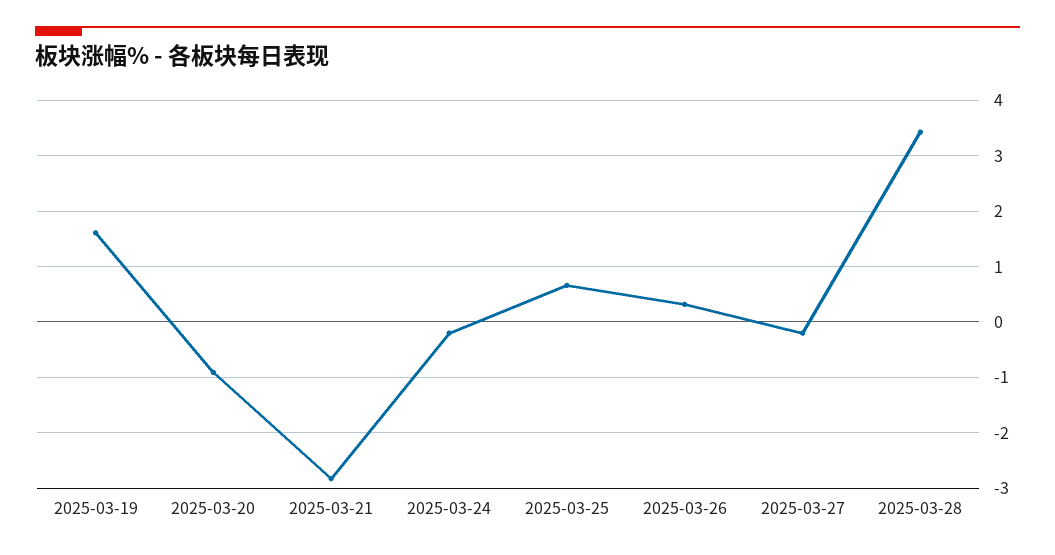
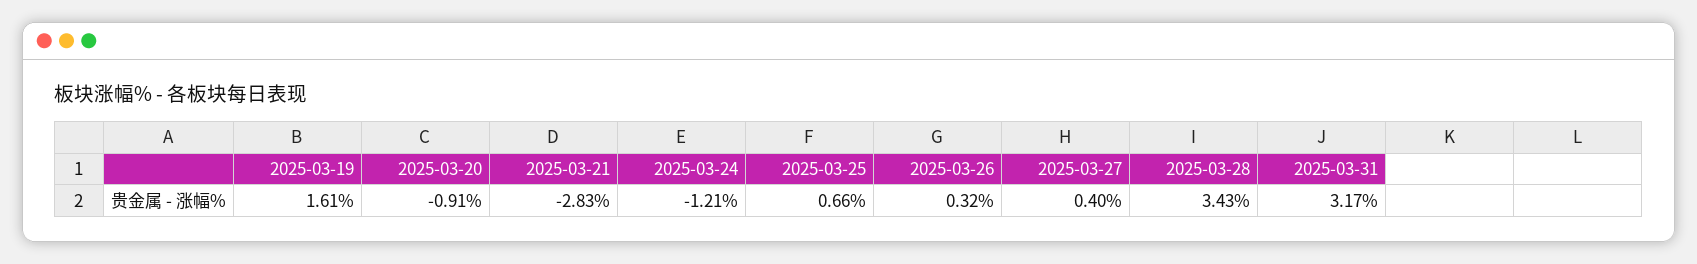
2025-03-24: -0.2 -> -1.21
2025-03-27: -0.2 -> 0.4
2025-03-31: none -> 3.17

